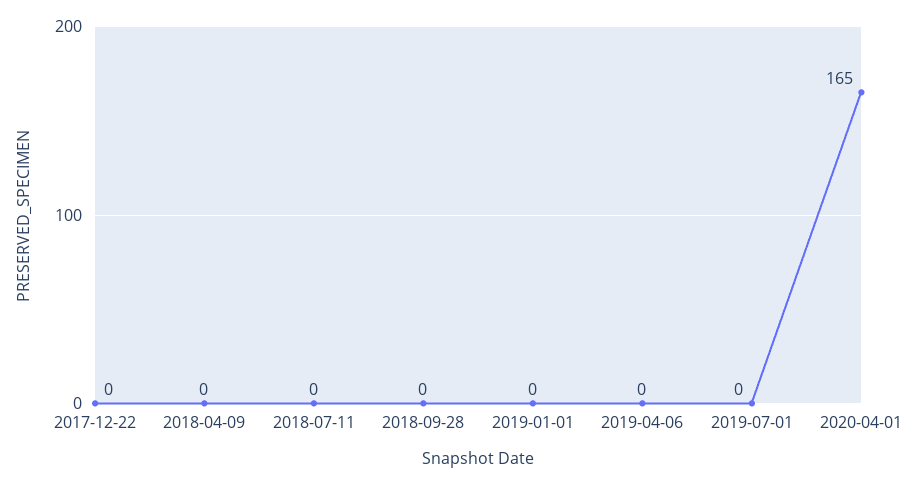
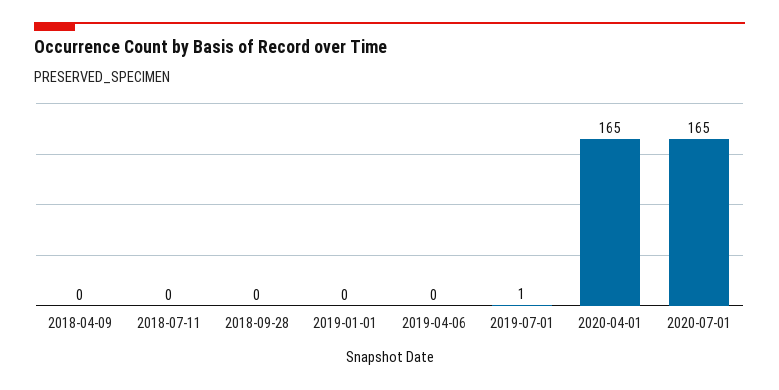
2017-12-22: 0 -> none
2019-07-01: 0 -> 1
2020-07-01: none -> 165

